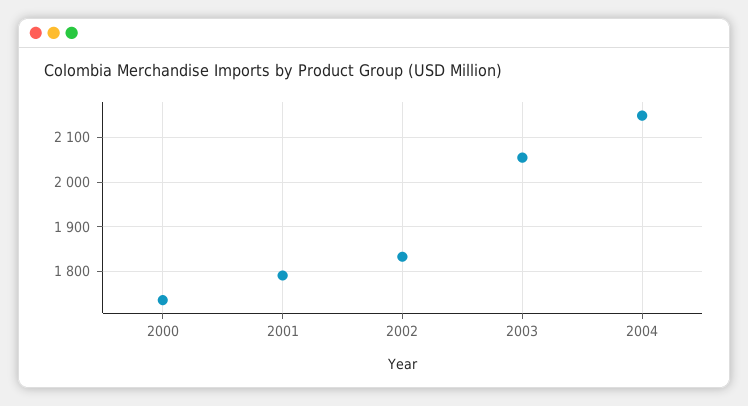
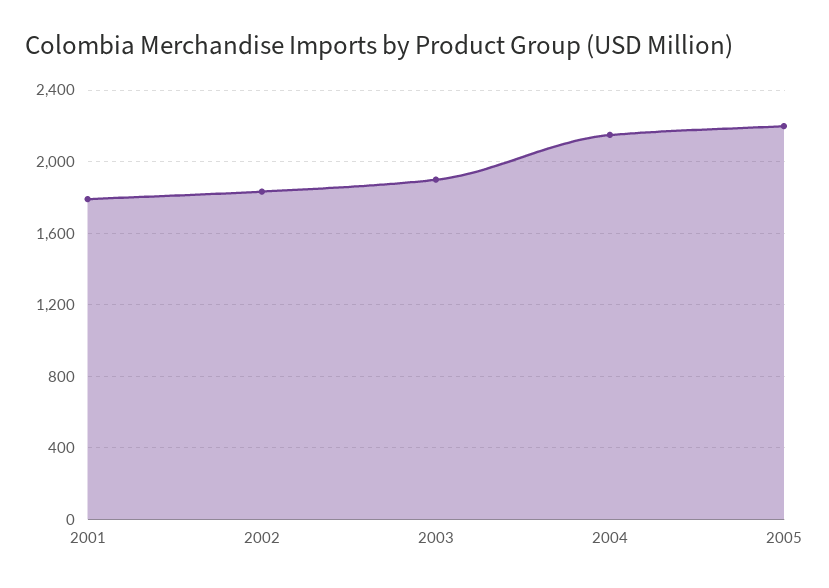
2000: 1740 -> none
2003: 2060 -> 1900
2005: none -> 2200

